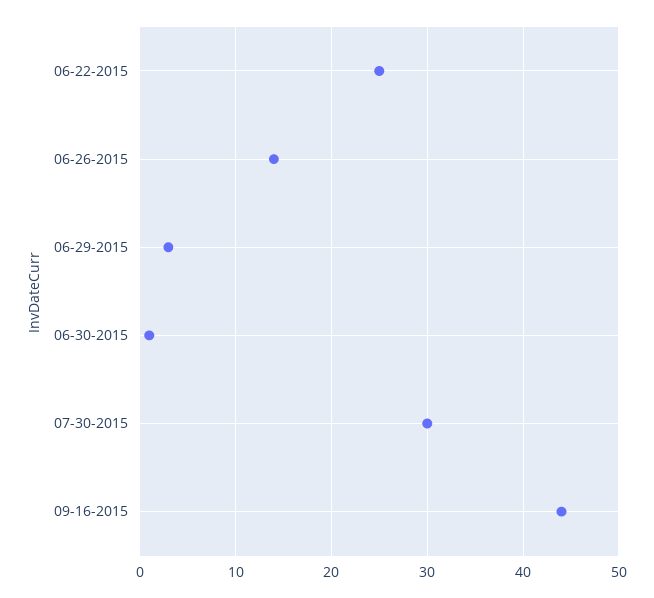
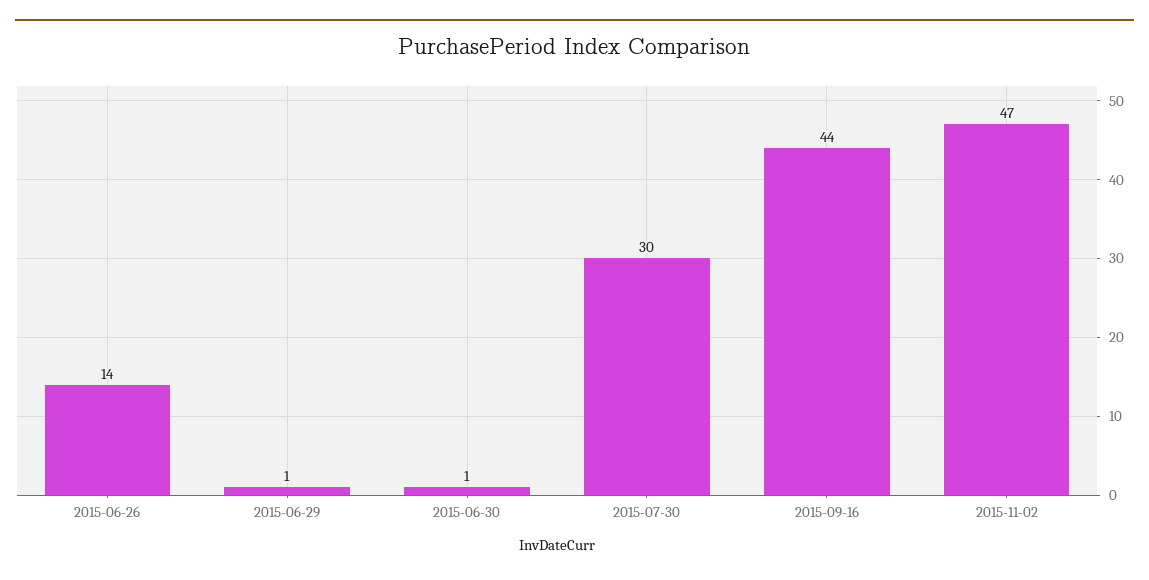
06-22-2015: 25 -> none
06-29-2015: 3 -> 1
2015-11-02: none -> 47

